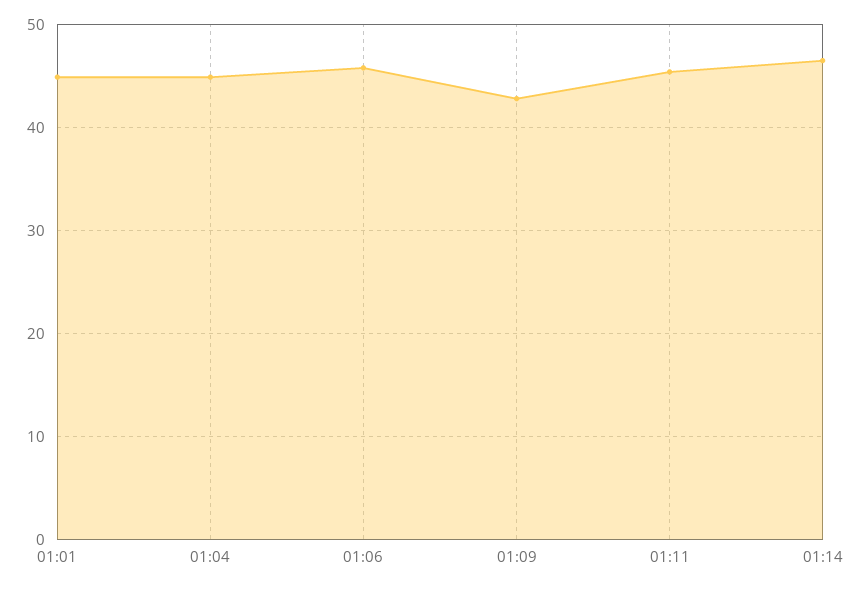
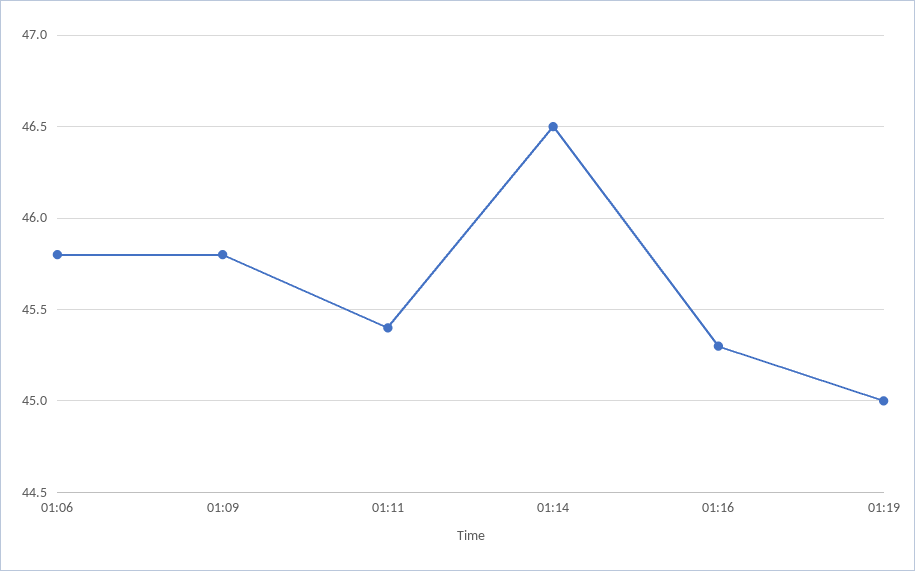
01:01: 45 -> none
01:04: 45 -> none
01:09: 43 -> 45.8
01:16: none -> 45.3
01:19: none -> 45

